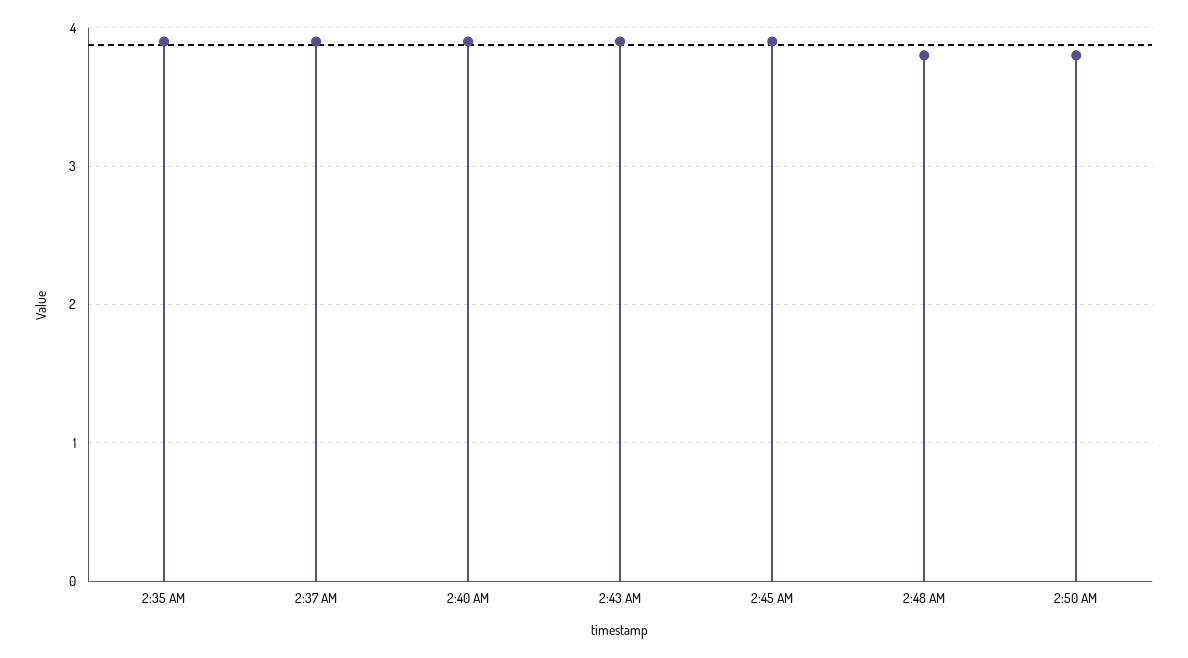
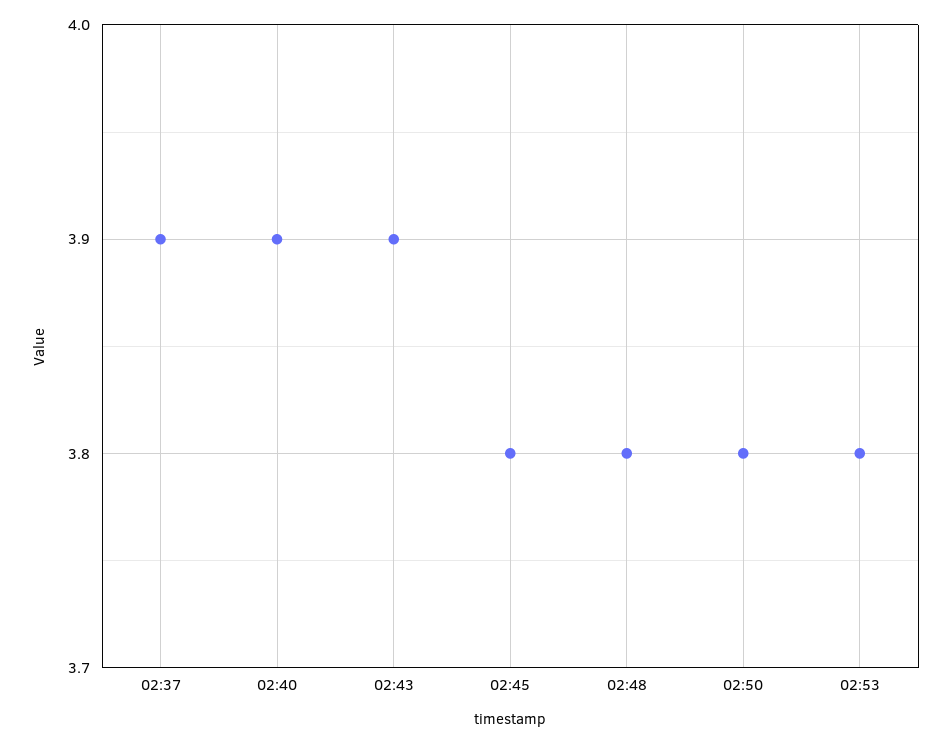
2:35 AM: 3.9 -> none
2:45 AM: 3.9 -> 3.8
02:53: none -> 3.8

